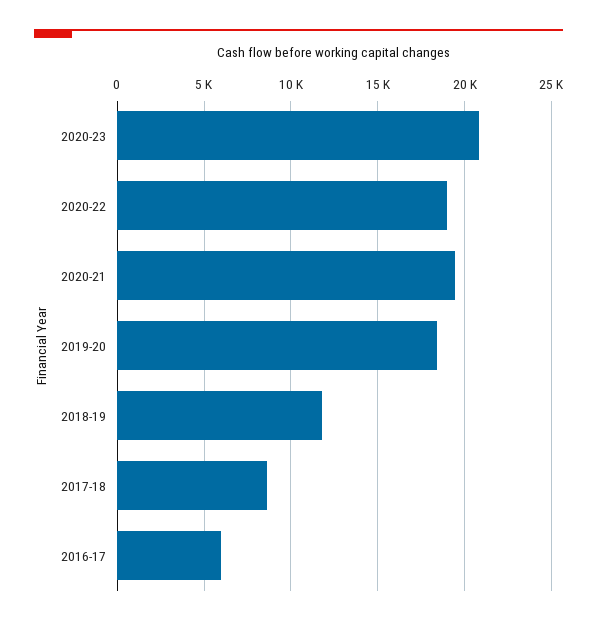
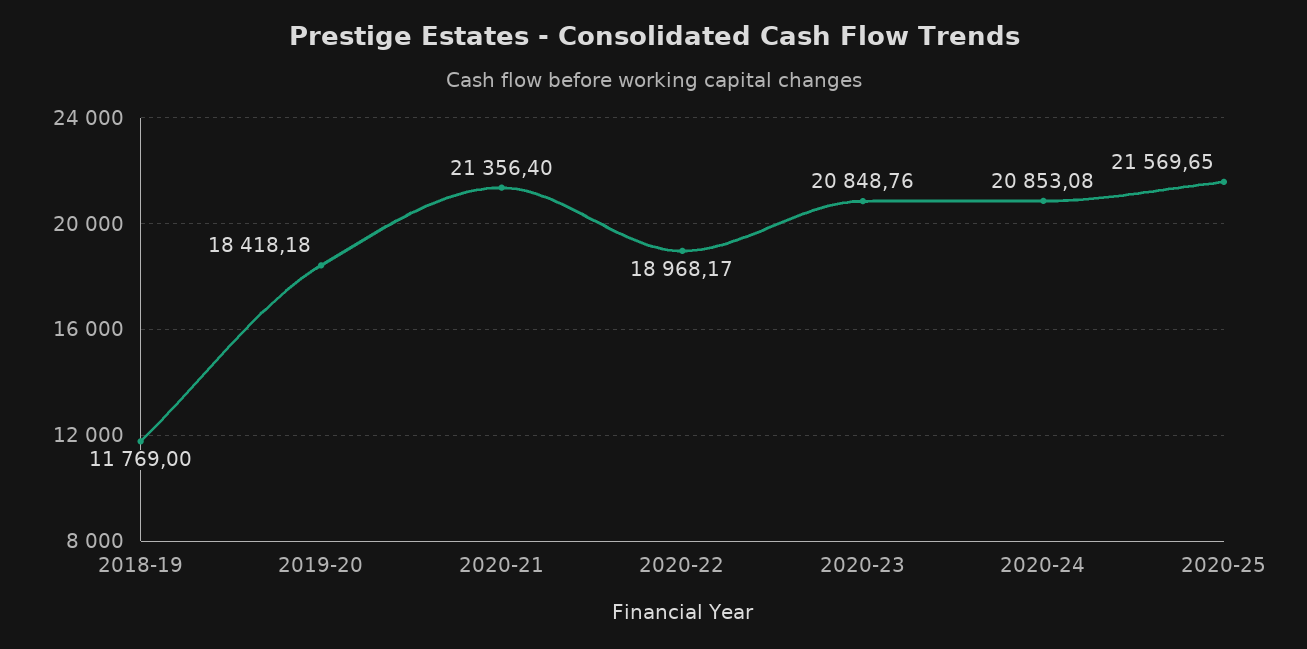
2020-21: 19500 -> 21356.4
2017-18: 8500 -> none
2016-17: 6000 -> none
2020-24: none -> 20853.08
2020-25: none -> 21569.65

